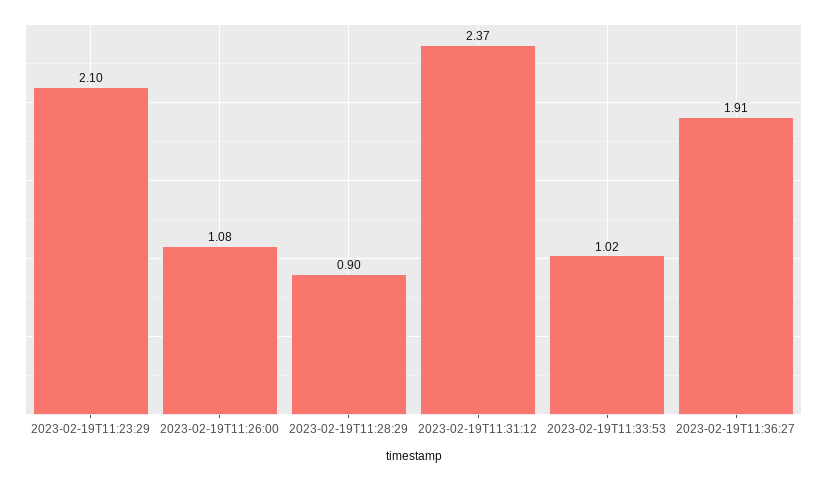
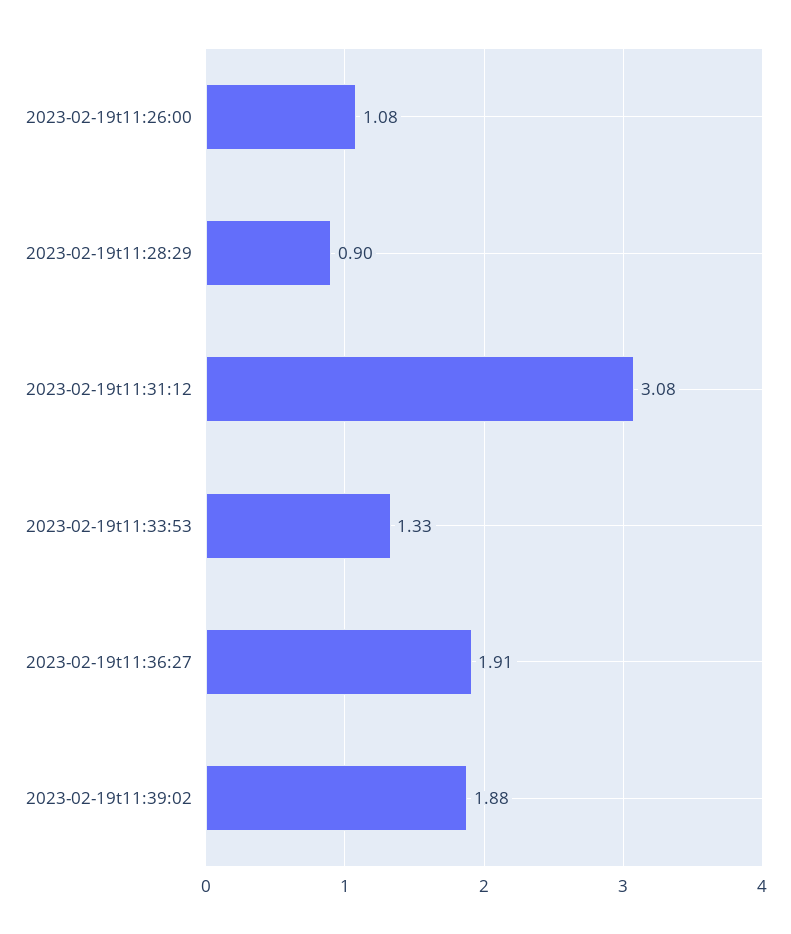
2023-02-19T11:23:29: 2.1 -> none
2023-02-19T11:31:12: 2.37 -> 3.08
2023-02-19T11:33:53: 1.02 -> 1.33
2023-02-19t11:39:02: none -> 1.88

